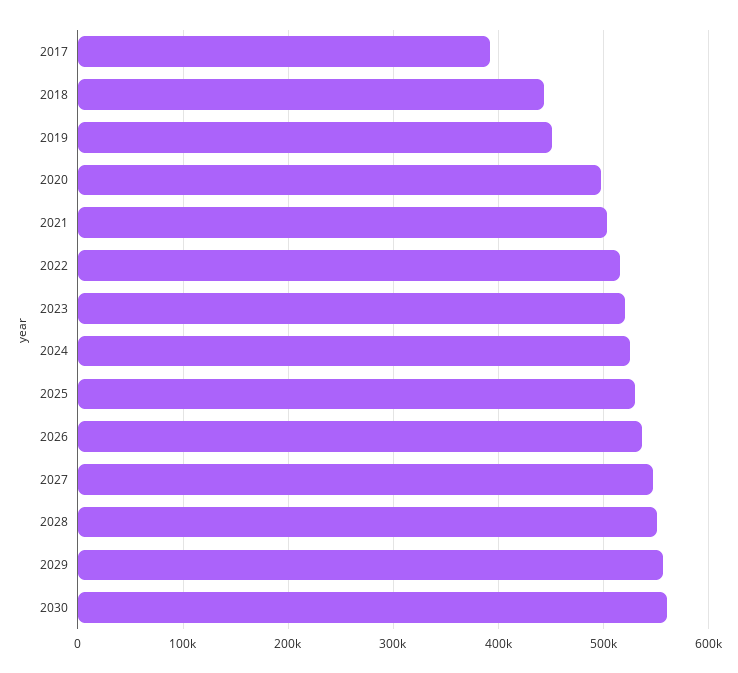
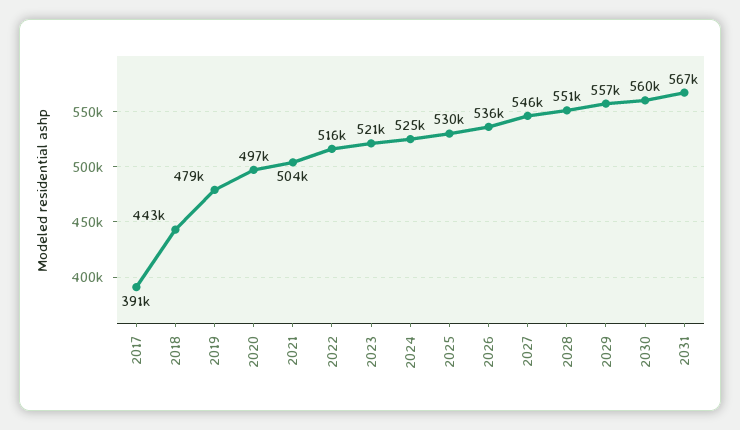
2019: 450000 -> 479000
2031: none -> 567000

